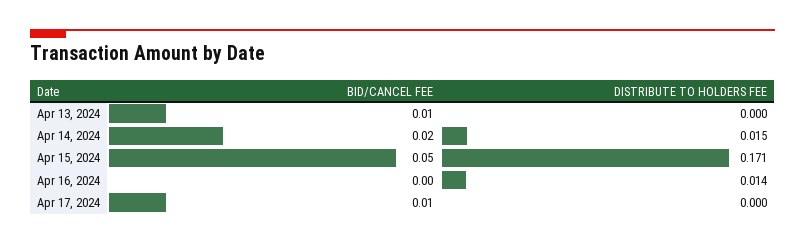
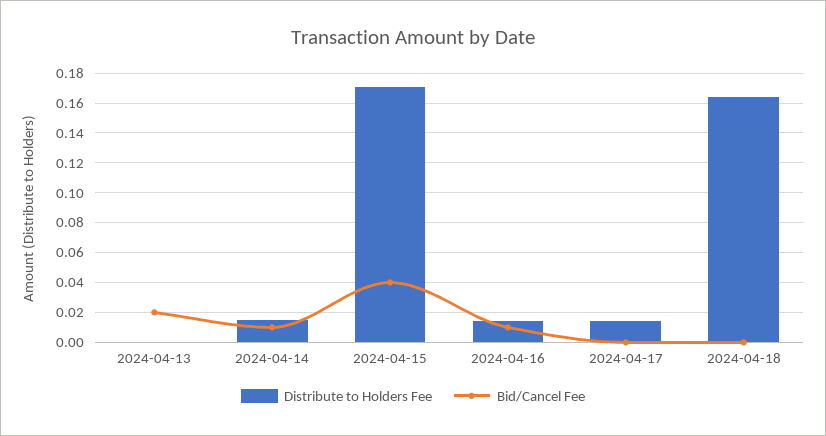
BID/CANCEL FEE, Apr 13, 2024: 0.01 -> 0.02
BID/CANCEL FEE, Apr 14, 2024: 0.02 -> 0.01
BID/CANCEL FEE, Apr 15, 2024: 0.05 -> 0.04
BID/CANCEL FEE, Apr 16, 2024: 0 -> 0.01
BID/CANCEL FEE, Apr 17, 2024: 0.01 -> 0
DISTRIBUTE TO HOLDERS FEE, Apr 17, 2024: 0 -> 0.015
DISTRIBUTE TO HOLDERS FEE, 2024-04-18: none -> 0.165
BID/CANCEL FEE, 2024-04-18: none -> 0

